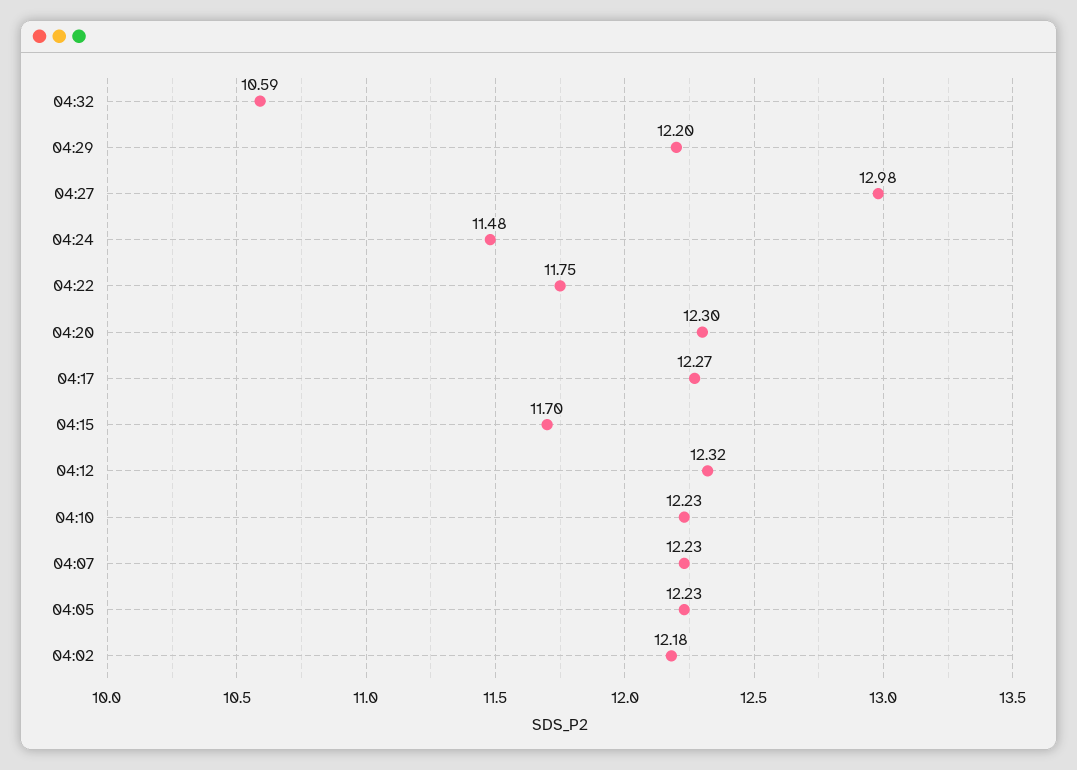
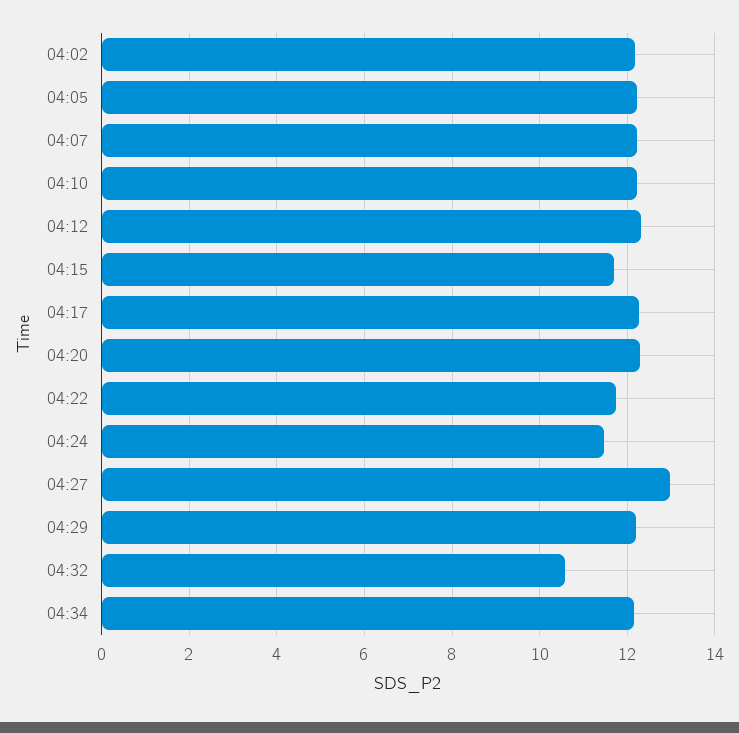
04:34: none -> 12.2

